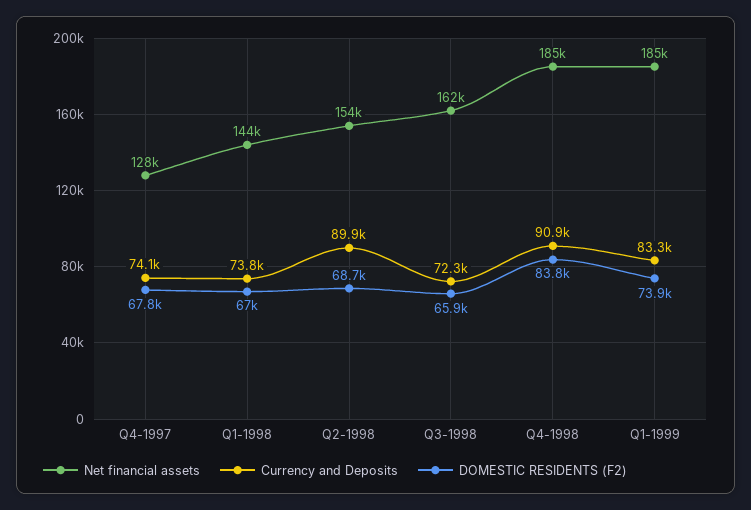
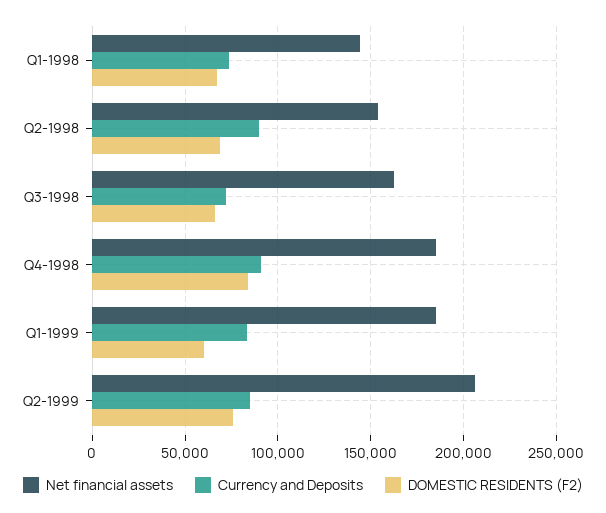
Net financial assets, Q4-1997: 128000 -> none
Currency and Deposits, Q4-1997: 74100 -> none
DOMESTIC RESIDENTS (F2), Q4-1997: 67800 -> none
DOMESTIC RESIDENTS (F2), Q1-1999: 73900 -> 60000
Net financial assets, Q2-1999: none -> 205000
Currency and Deposits, Q2-1999: none -> 85000
DOMESTIC RESIDENTS (F2), Q2-1999: none -> 75000

